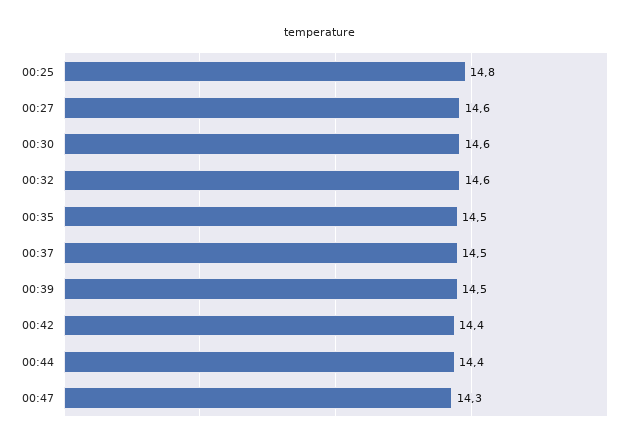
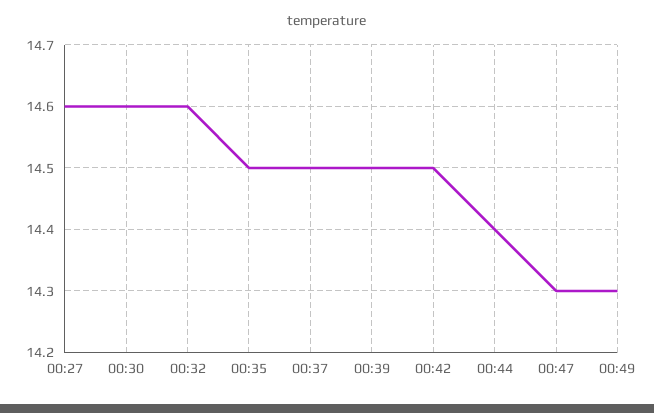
00:25: 14.8 -> none
00:42: 14.4 -> 14.5
00:49: none -> 14.3

